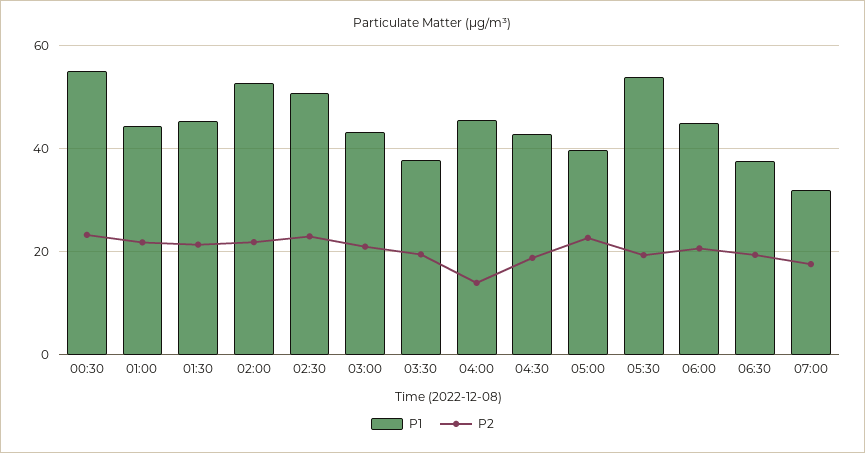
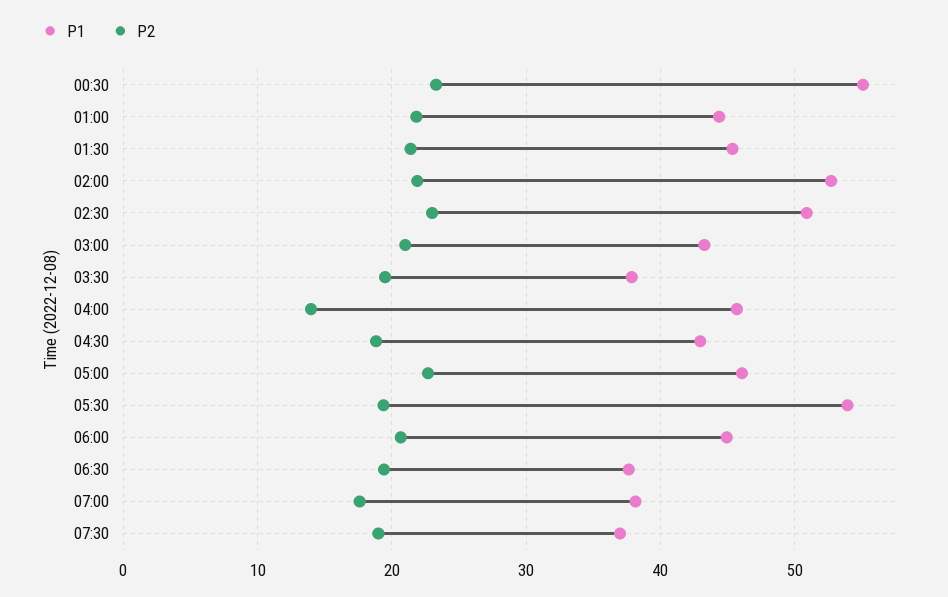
P1, 05:00: 40 -> 46
P1, 07:00: 32 -> 38
P1, 07:30: none -> 37
P2, 07:30: none -> 19

